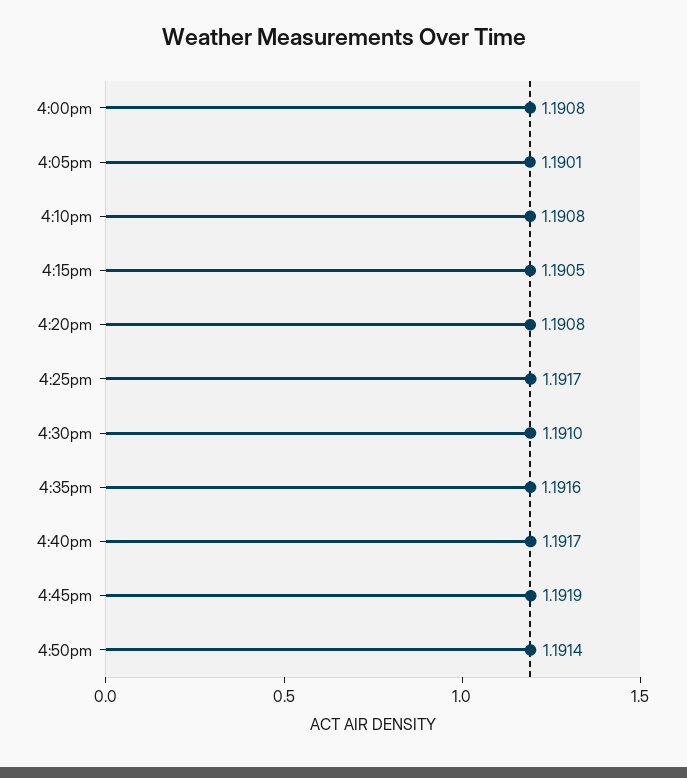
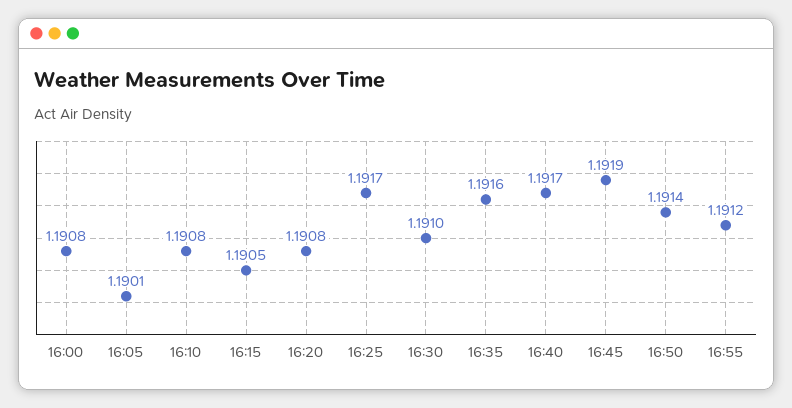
16:55: none -> 1.1912

